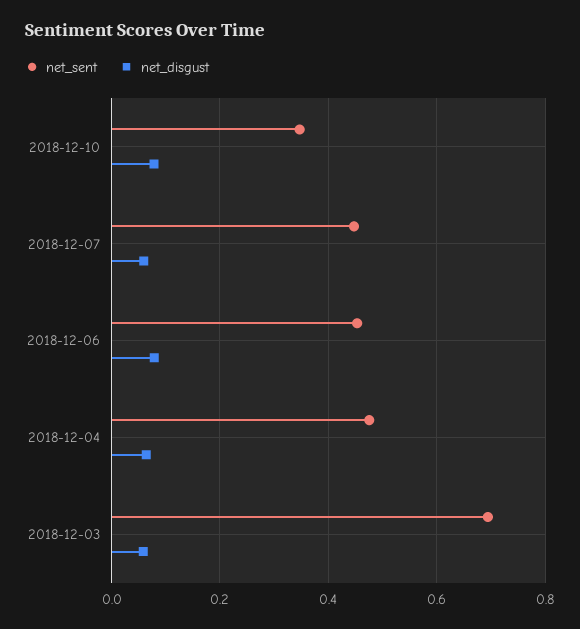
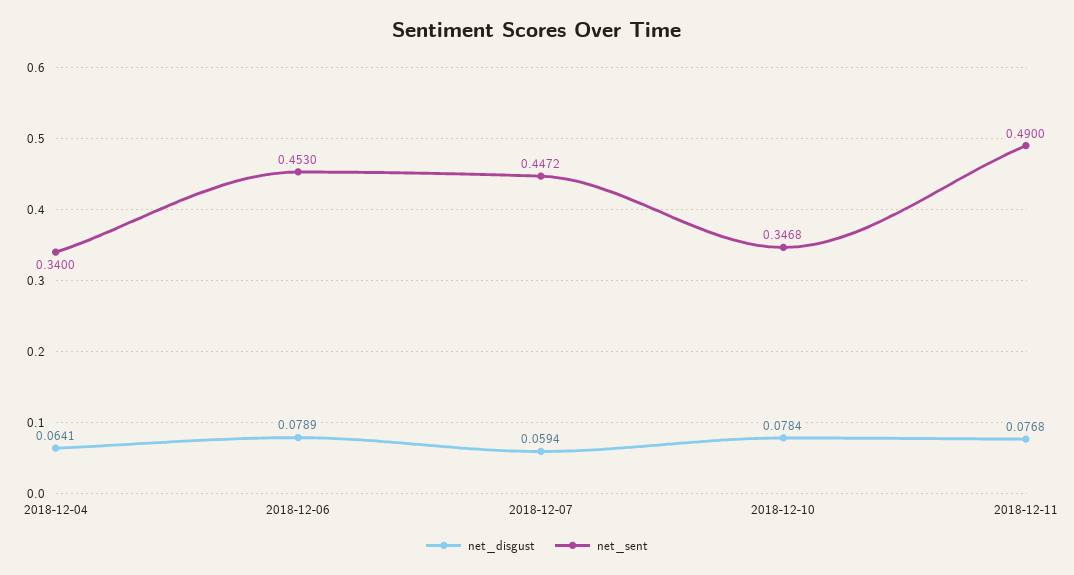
net_sent, 2018-12-04: 0.48 -> 0.34
net_sent, 2018-12-03: 0.7 -> none
net_disgust, 2018-12-03: 0.06 -> none
net_disgust, 2018-12-11: none -> 0.0768
net_sent, 2018-12-11: none -> 0.49

